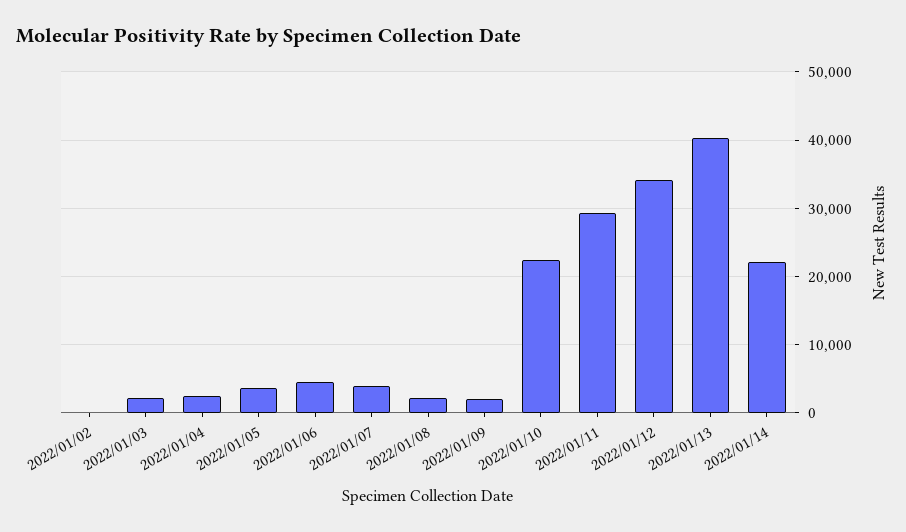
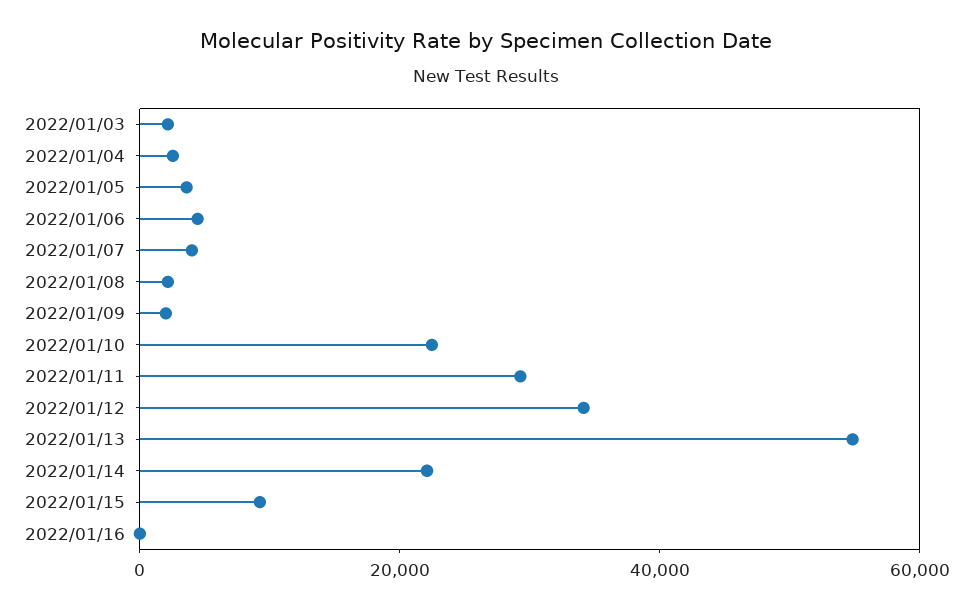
2022/01/02: 0 -> none
2022/01/13: 40000 -> 55000
2022/01/15: none -> 10000
2022/01/16: none -> 0

